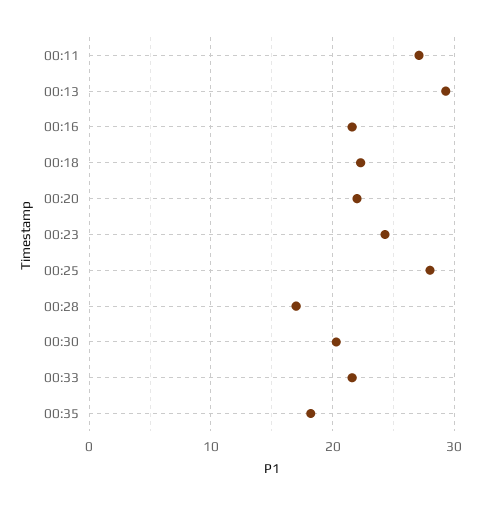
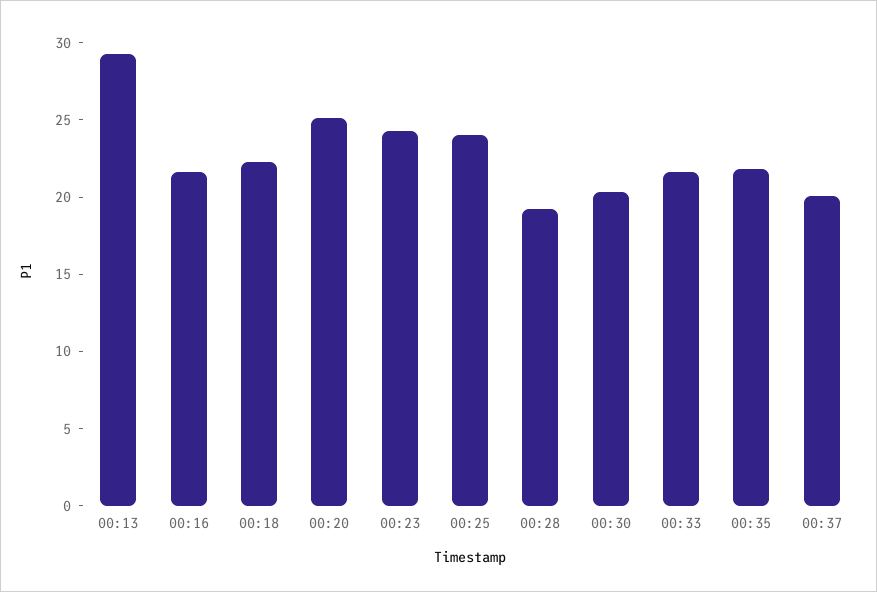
00:11: 27 -> none
00:20: 22 -> 25
00:25: 28 -> 24
00:28: 17 -> 19
00:35: 18 -> 22
00:37: none -> 20

